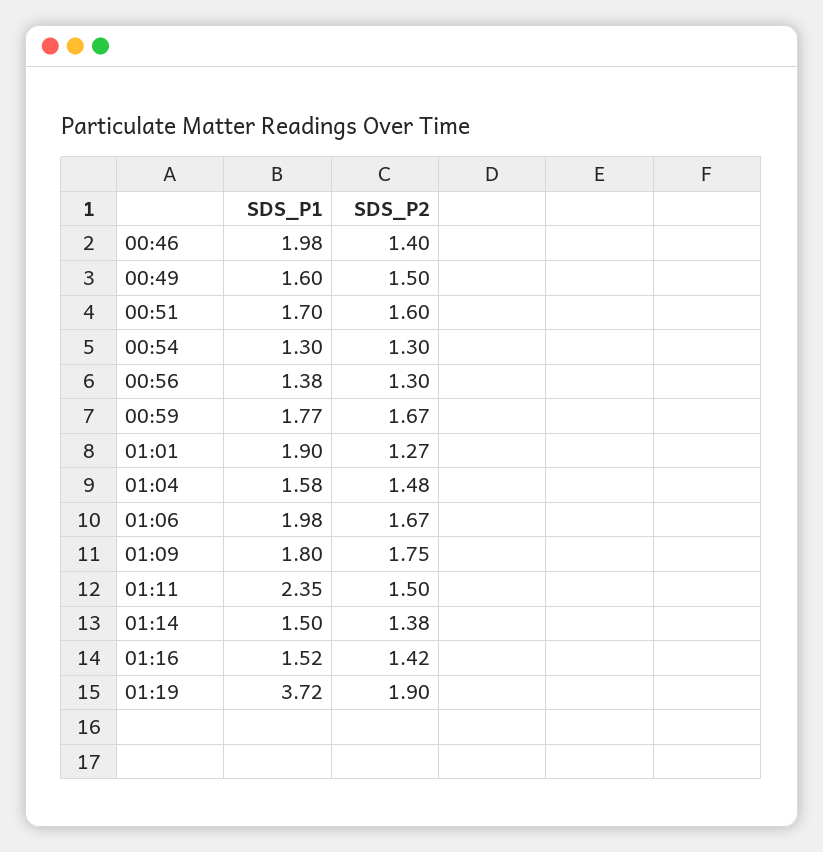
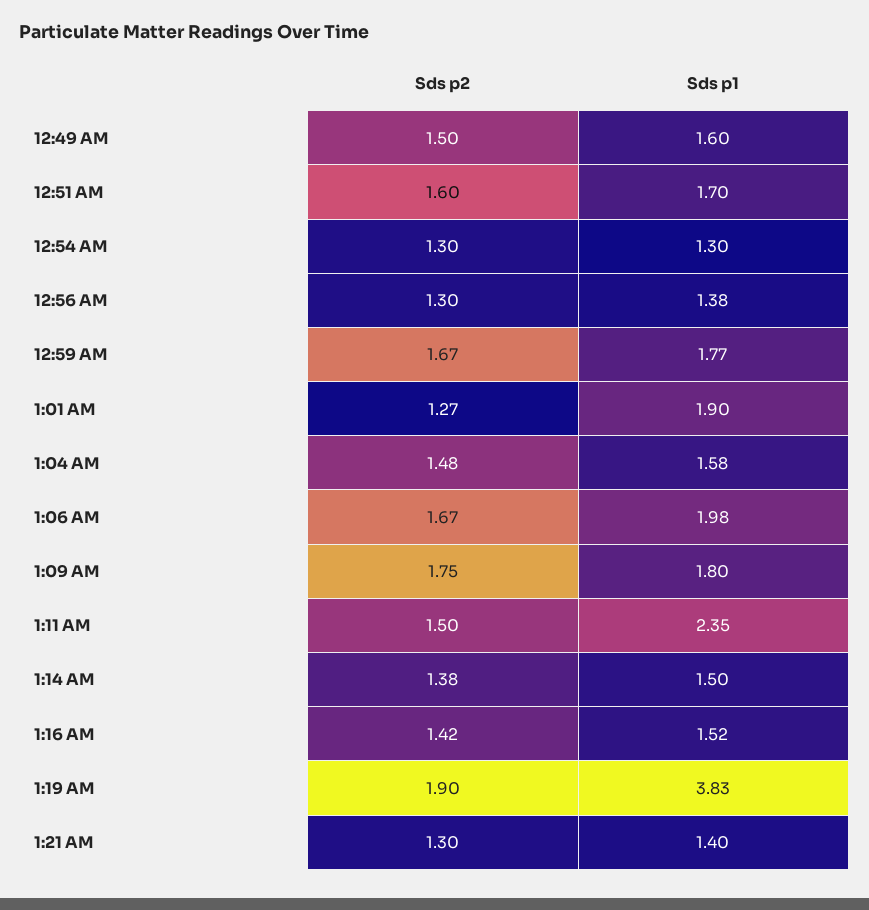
SDS_P1, 00:46: 1.98 -> none
SDS_P2, 00:46: 1.4 -> none
SDS_P1, 01:19: 3.72 -> 3.83
SDS_P2, 1:21 AM: none -> 1.3
SDS_P1, 1:21 AM: none -> 1.4

